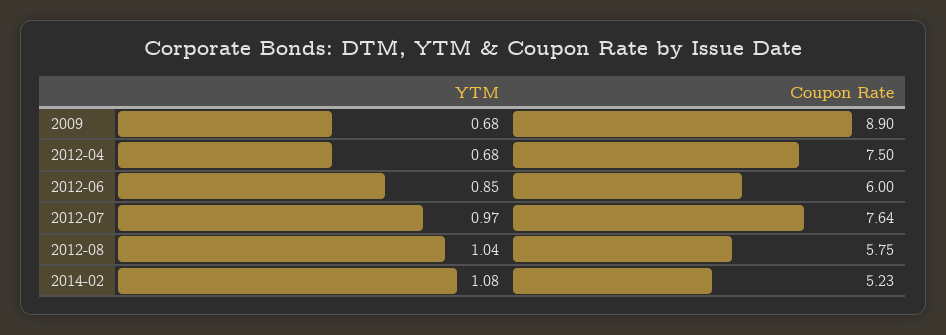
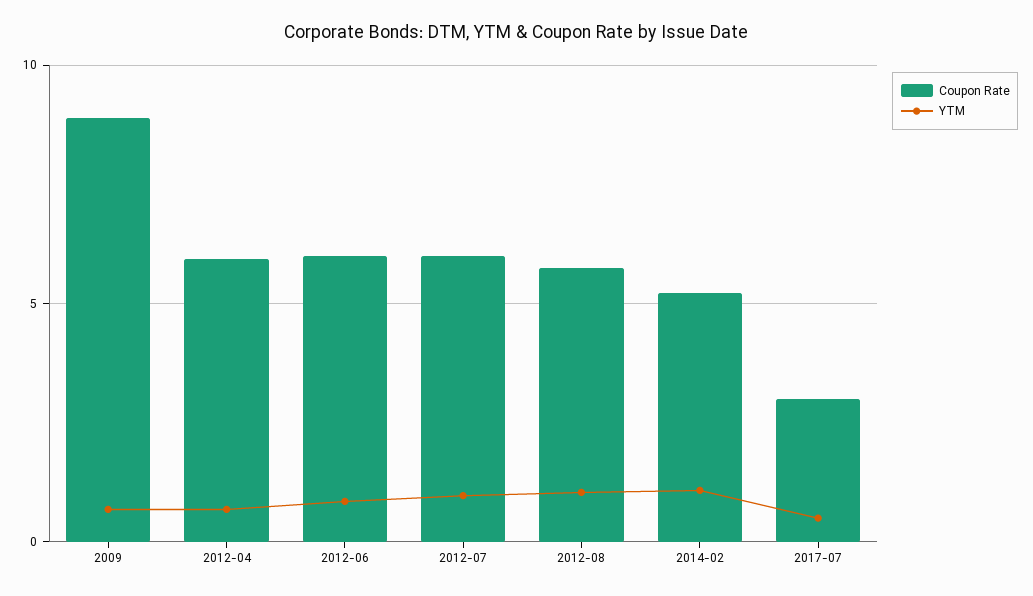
Coupon Rate, 2012-04: 7.5 -> 6
Coupon Rate, 2012-07: 7.64 -> 6
Coupon Rate, 2017-07: none -> 3
YTM, 2017-07: none -> 0.5

